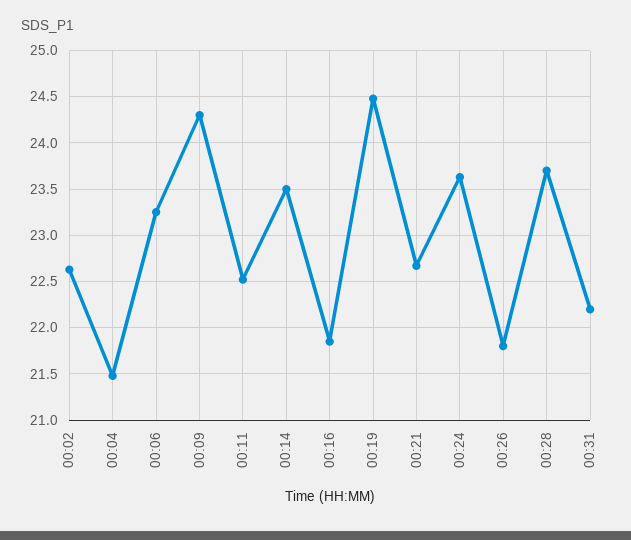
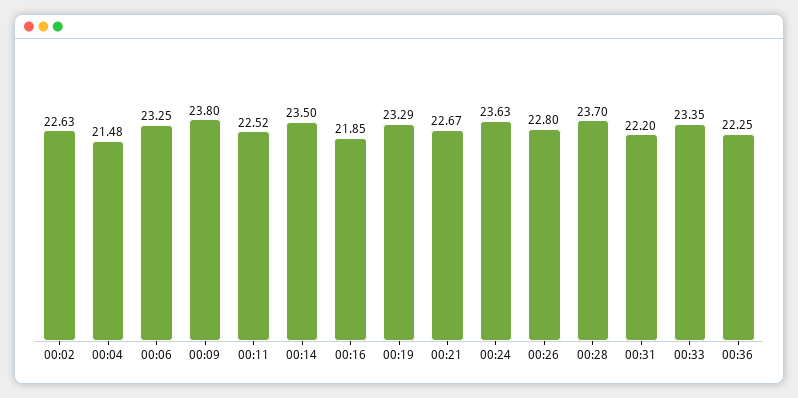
00:09: 24.3 -> 23.8
00:19: 24.5 -> 23.29
00:26: 21.8 -> 22.8
00:33: none -> 23.35
00:36: none -> 22.25

